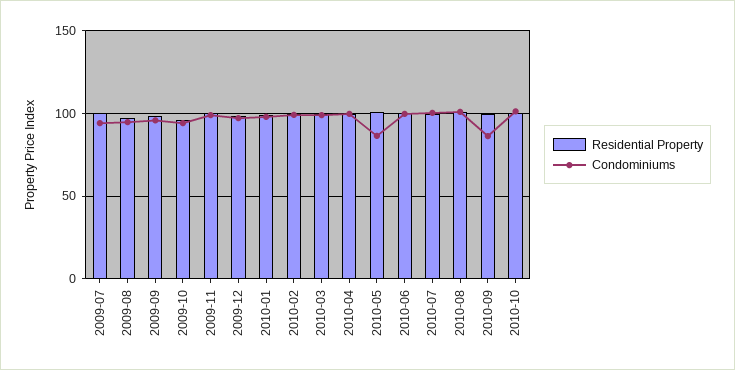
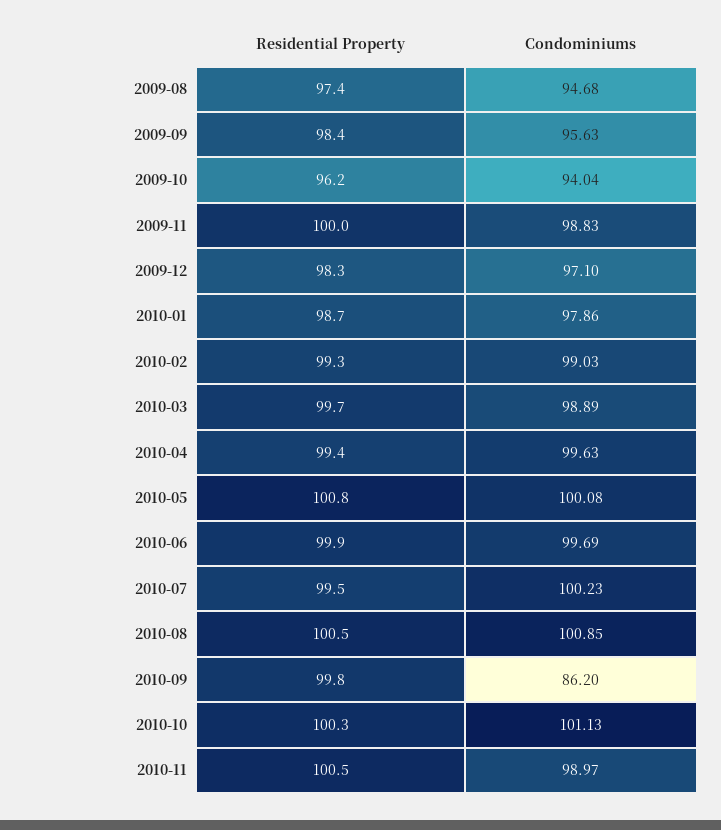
Residential Property, 2009-07: 100 -> none
Condominiums, 2009-07: 95 -> none
Condominiums, 2010-05: 85 -> 100.08
Residential Property, 2010-11: none -> 100.5
Condominiums, 2010-11: none -> 98.97

